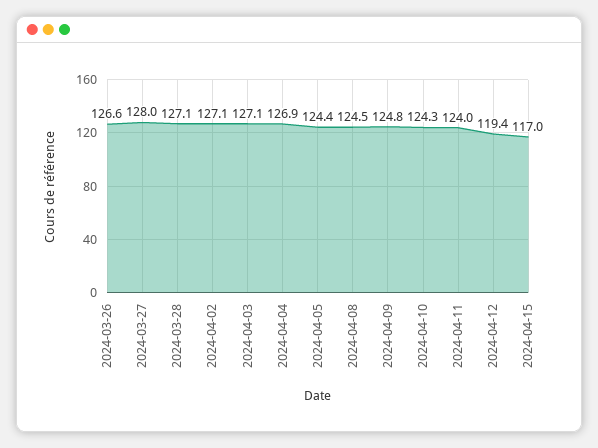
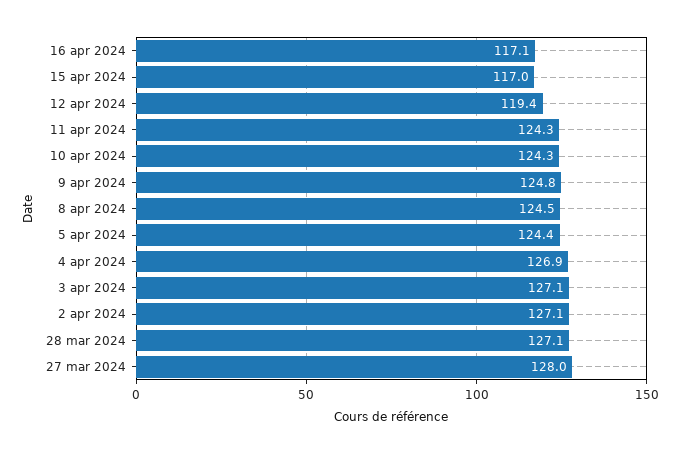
2024-03-26: 126.6 -> none
2024-04-11: 124 -> 124.3
16 apr 2024: none -> 117.1

